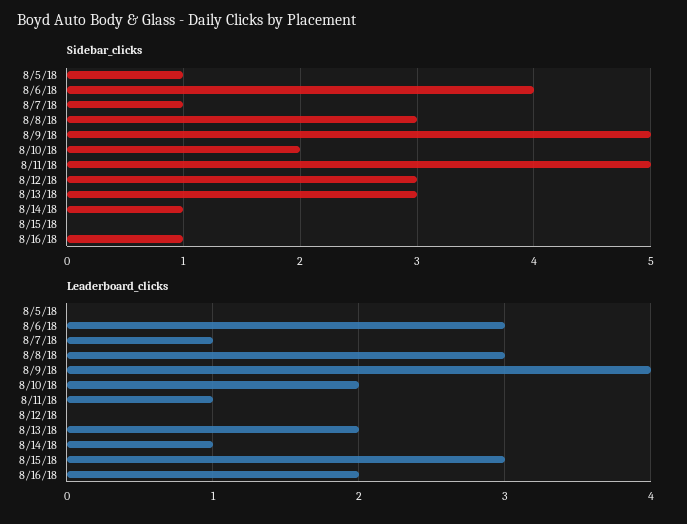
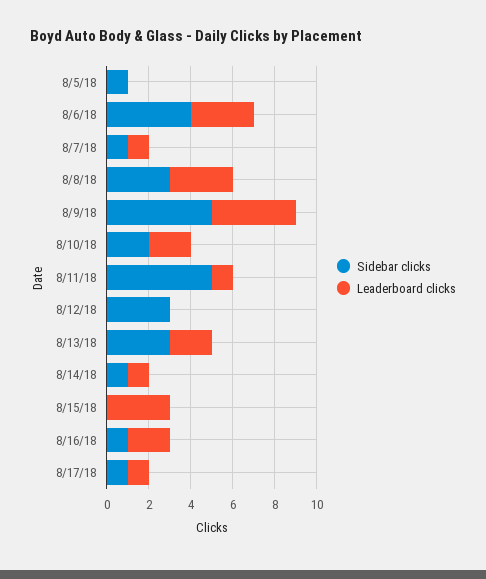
Sidebar_clicks, 8/17/18: none -> 1
Leaderboard_clicks, 8/17/18: none -> 1

